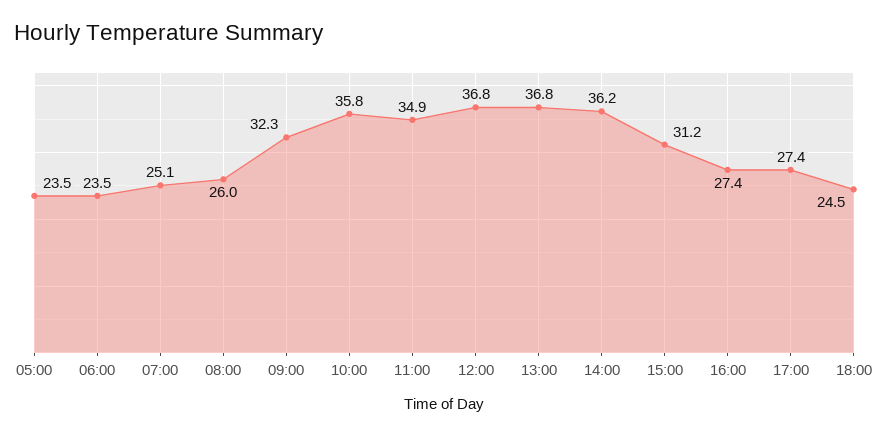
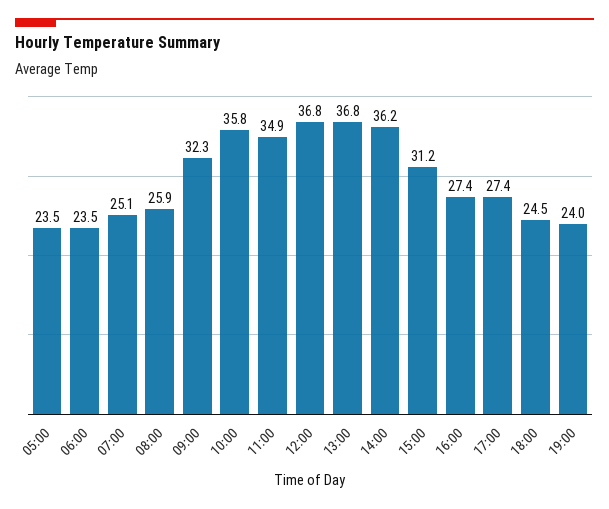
08:00: 26 -> 25.9
19:00: none -> 24

